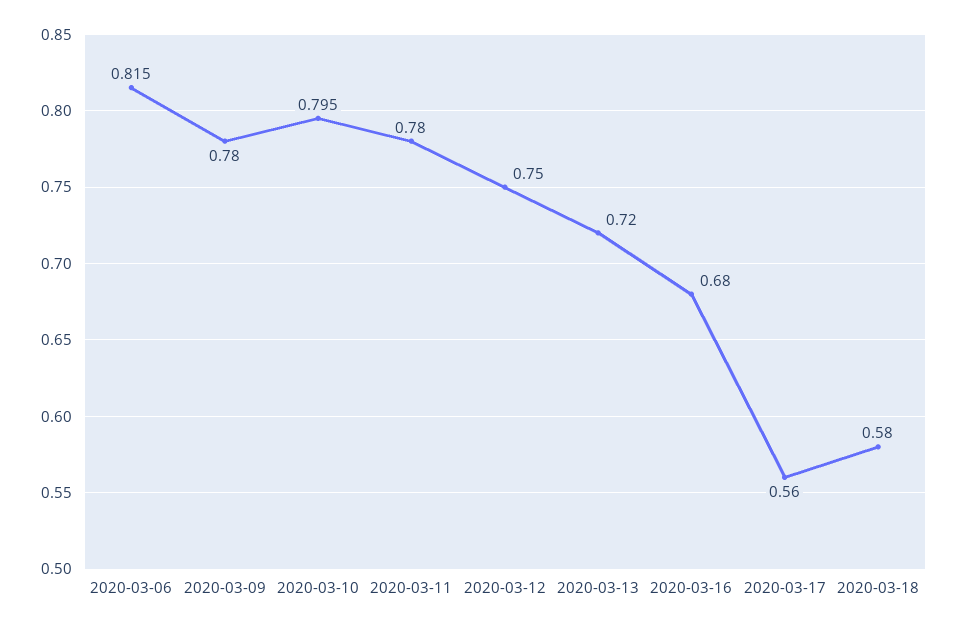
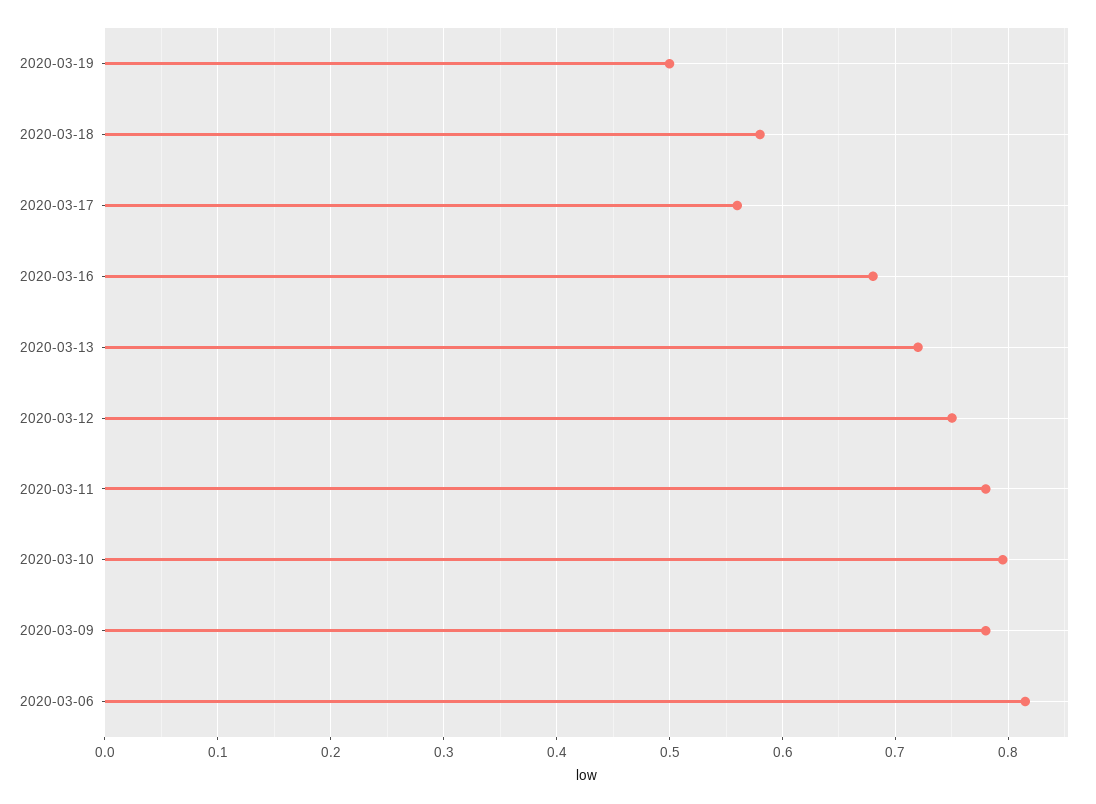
2020-03-19: none -> 0.5

